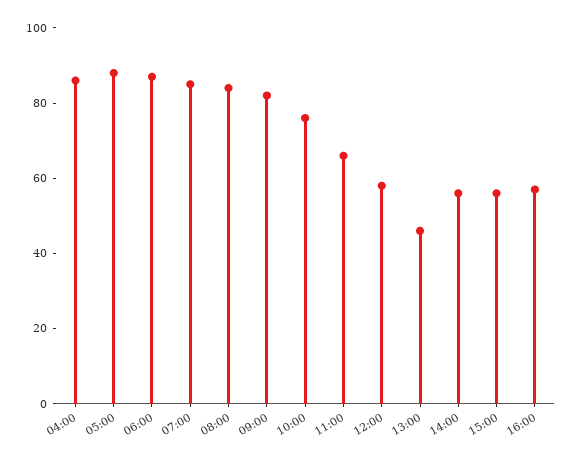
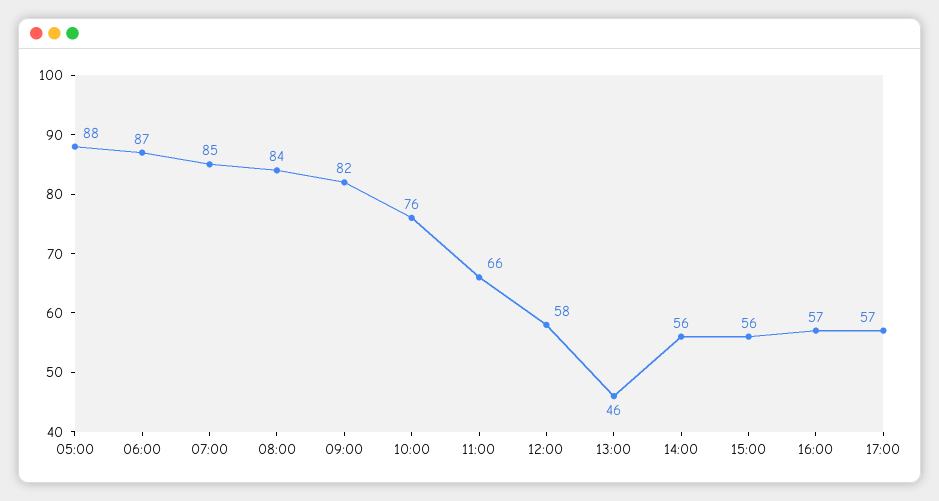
04:00: 85 -> none
17:00: none -> 57

